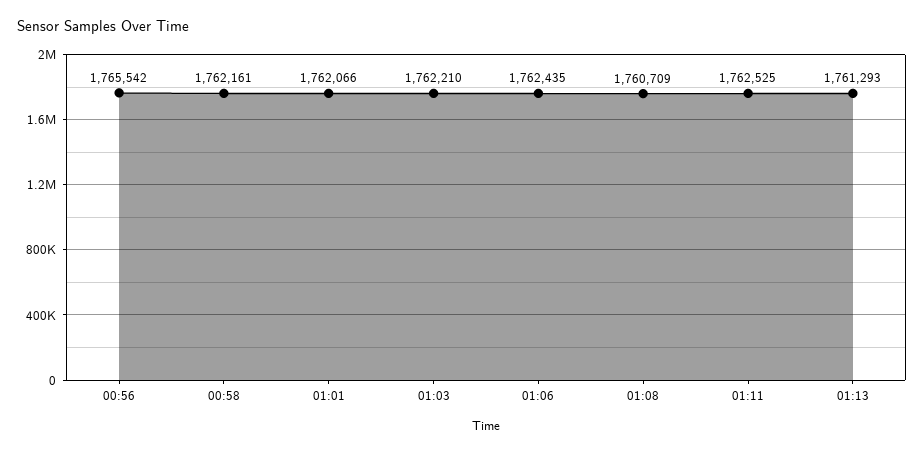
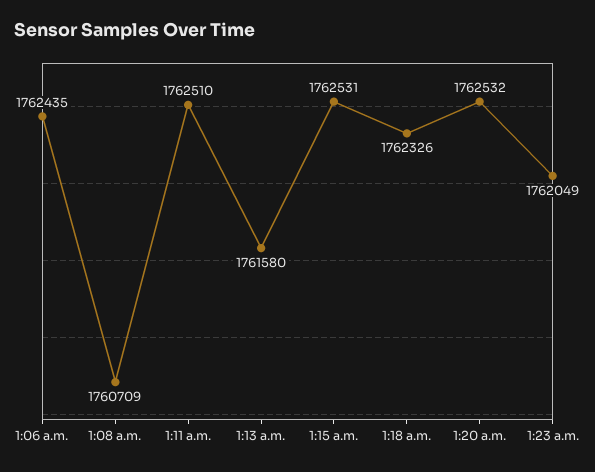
00:56: 1765542 -> none
00:58: 1762161 -> none
01:01: 1762066 -> none
01:03: 1762210 -> none
01:11: 1762525 -> 1762510
01:13: 1761293 -> 1761580
1:15 a.m.: none -> 1762531
1:18 a.m.: none -> 1762326
1:20 a.m.: none -> 1762532
1:23 a.m.: none -> 1762049

